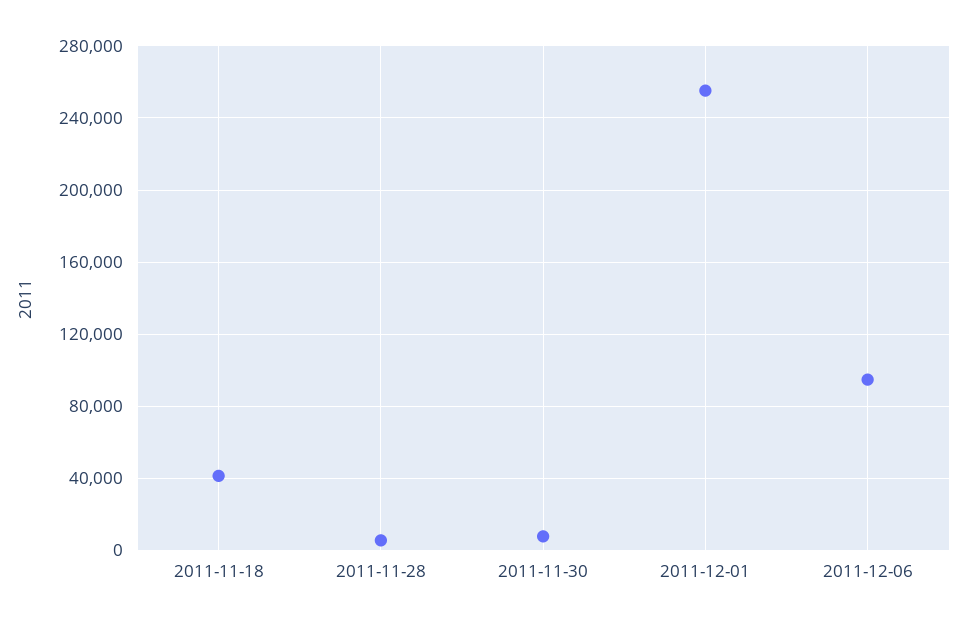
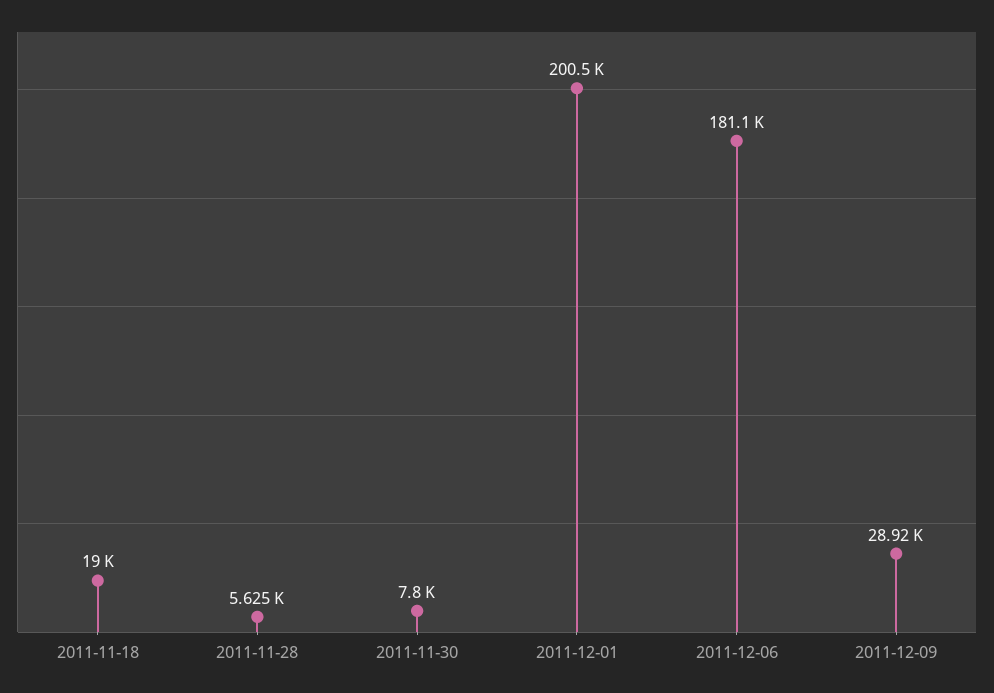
2011-11-18: 40000 -> 19000
2011-12-01: 255000 -> 200500
2011-12-06: 95000 -> 181100
2011-12-09: none -> 28920

